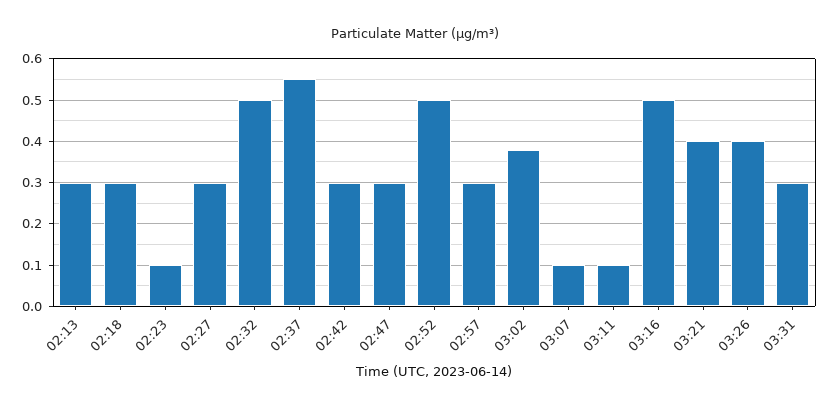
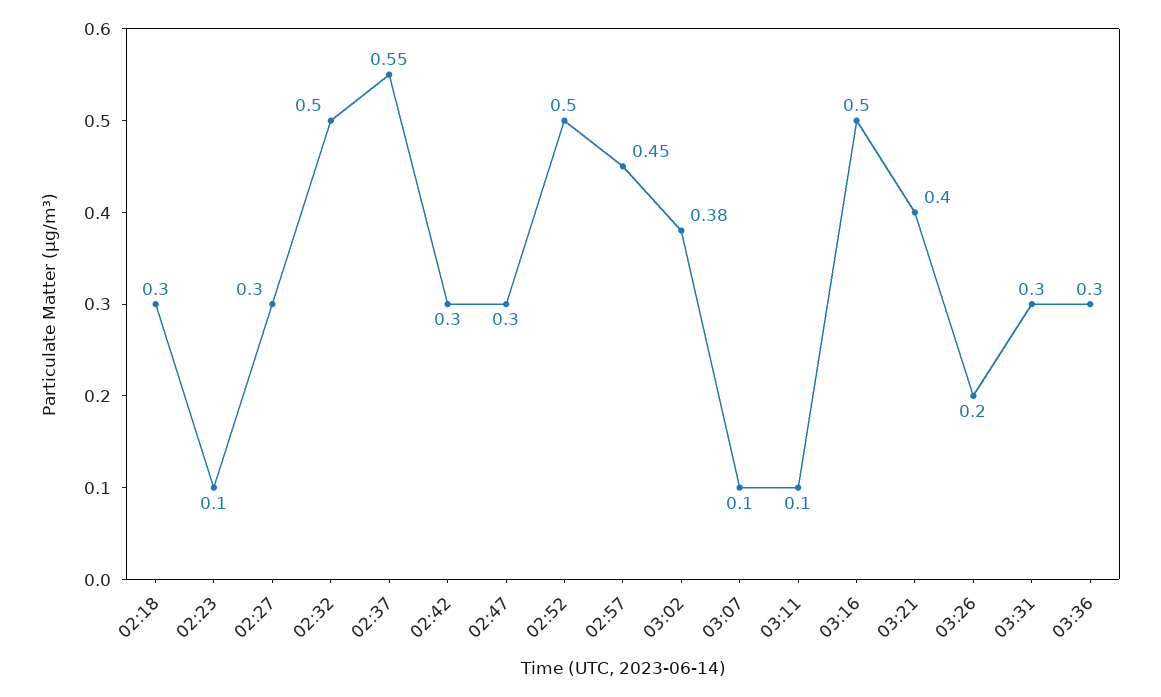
02:13: 0.3 -> none
02:57: 0.3 -> 0.45
03:26: 0.4 -> 0.2
03:36: none -> 0.3

